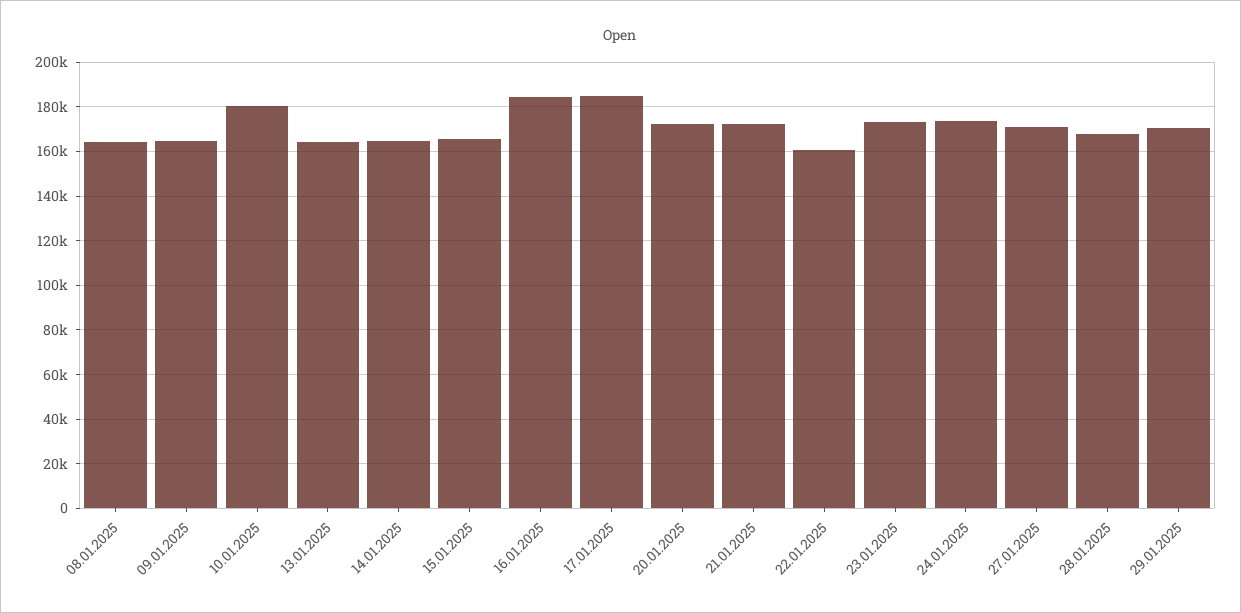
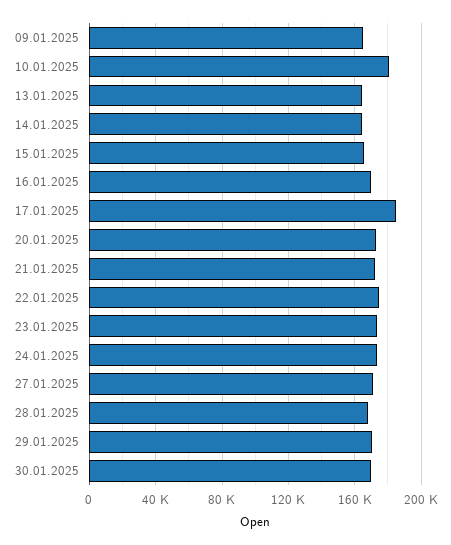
08.01.2025: 165000 -> none
16.01.2025: 185000 -> 170000
22.01.2025: 160000 -> 175000
30.01.2025: none -> 170000

